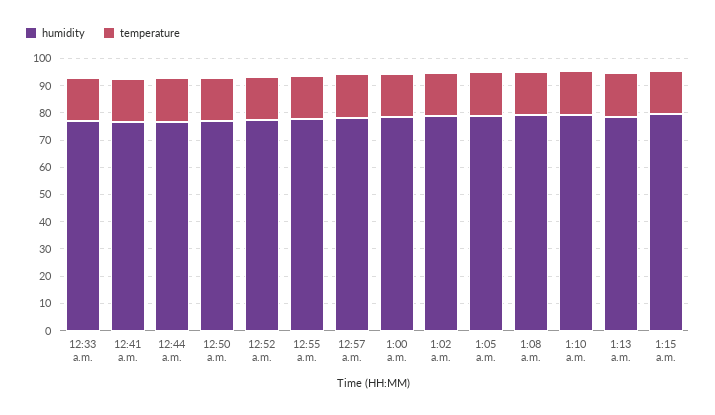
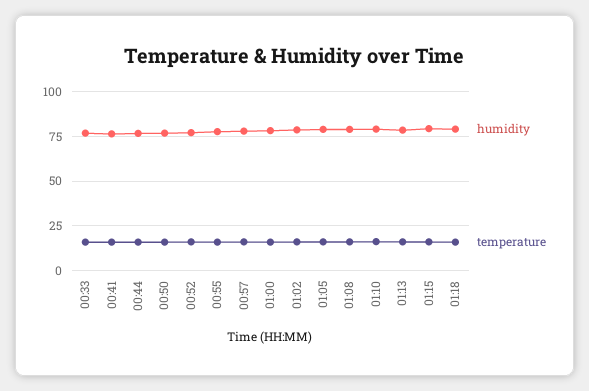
humidity, 01:18: none -> 80
temperature, 01:18: none -> 15

